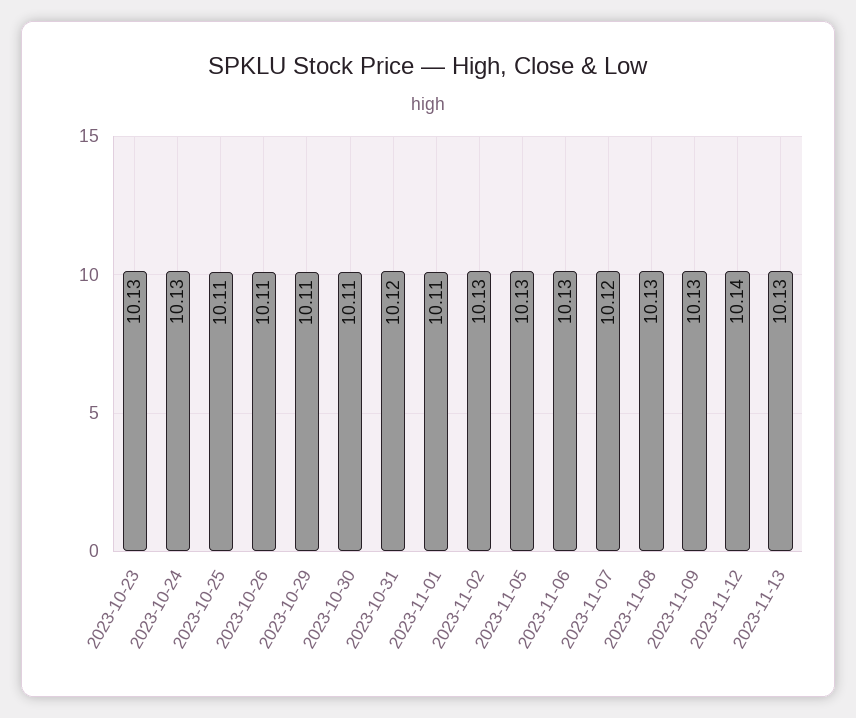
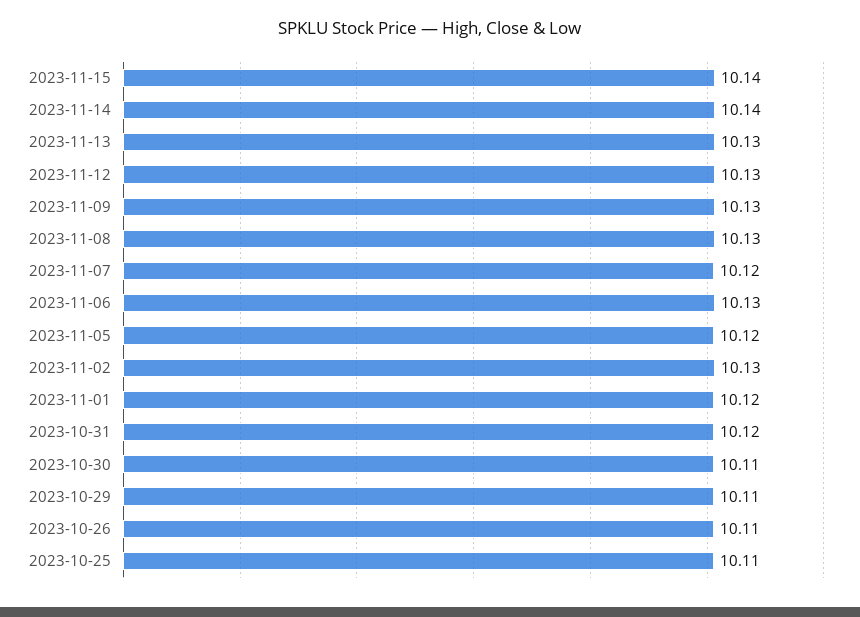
2023-10-23: 10.13 -> none
2023-10-24: 10.13 -> none
2023-11-01: 10.11 -> 10.12
2023-11-05: 10.13 -> 10.12
2023-11-12: 10.14 -> 10.13
2023-11-15: none -> 10.14
2023-11-14: none -> 10.14

